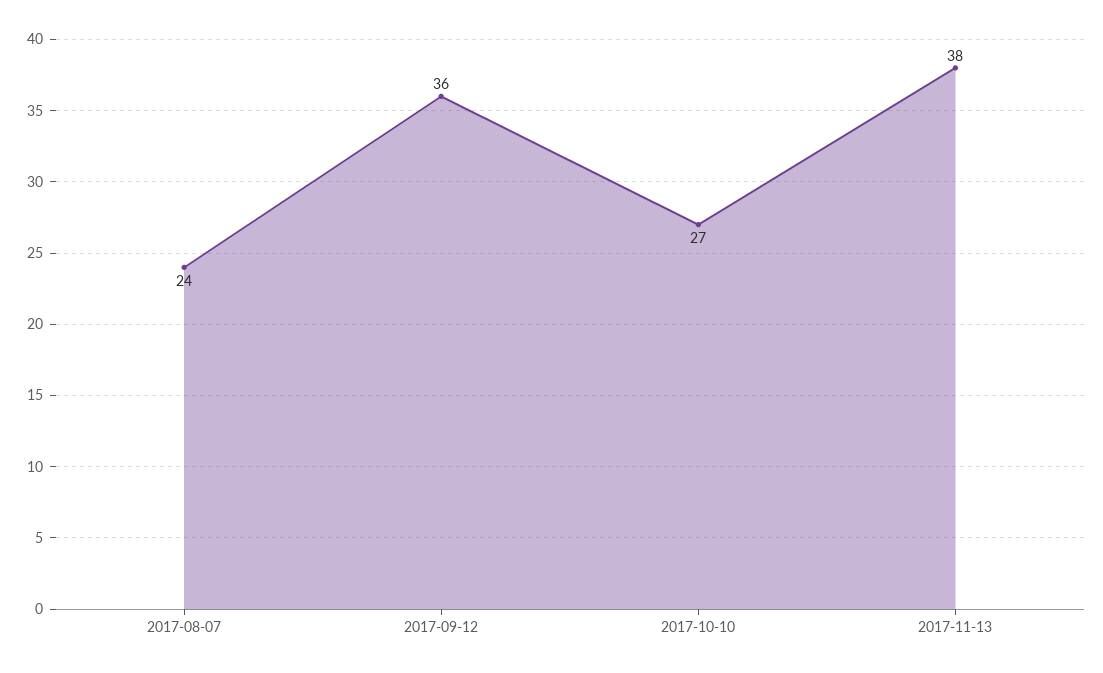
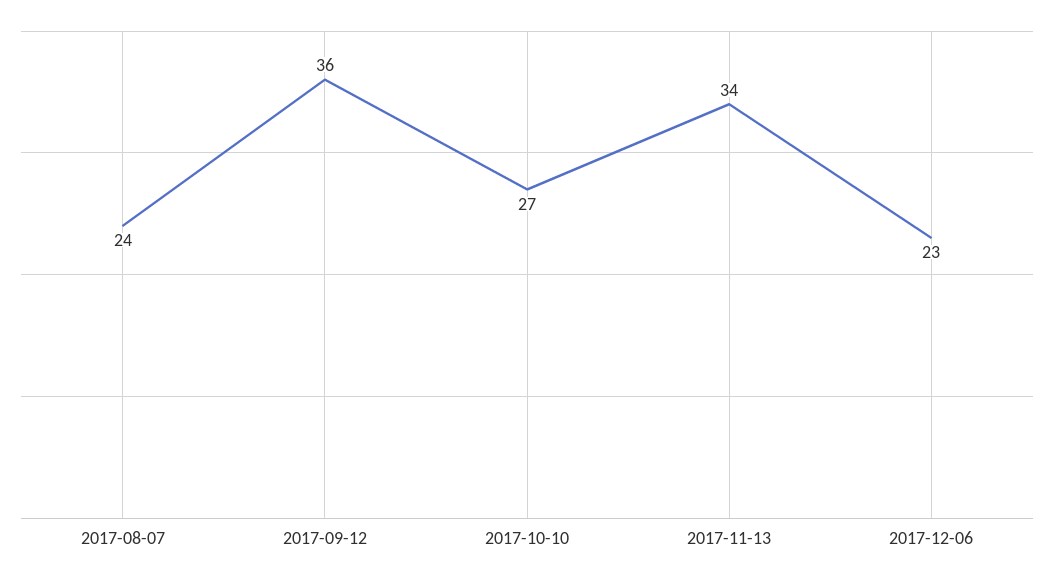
2017-11-13: 38 -> 34
2017-12-06: none -> 23

